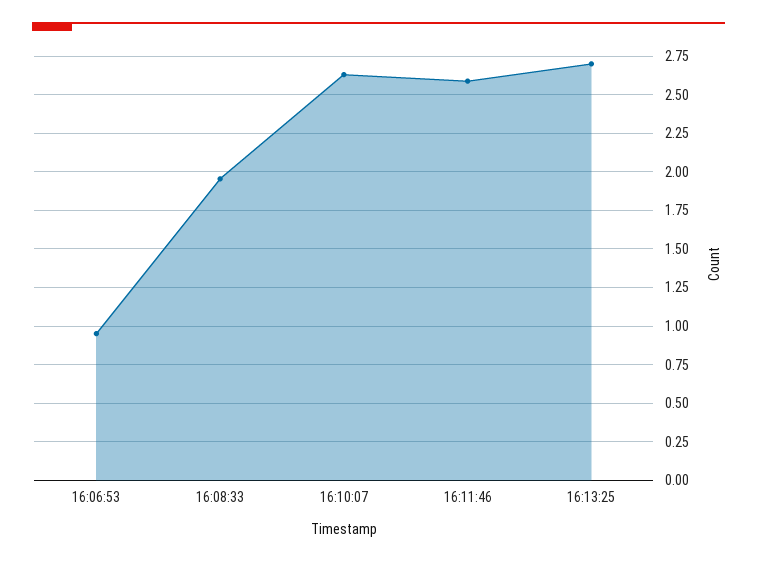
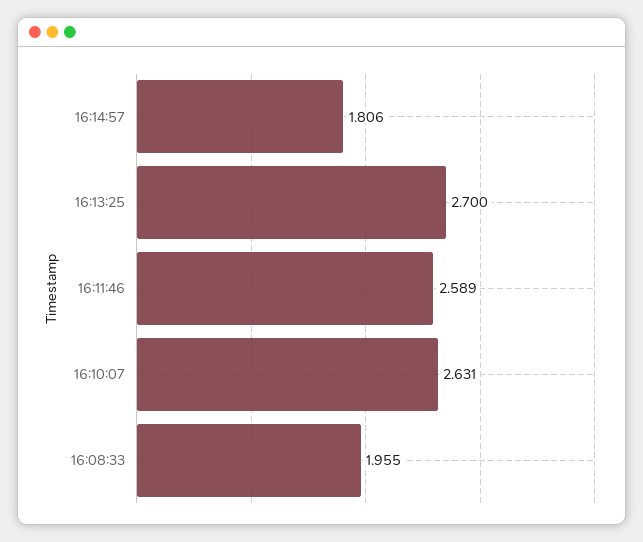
16:06:53: 0.95 -> none
16:14:57: none -> 1.806

